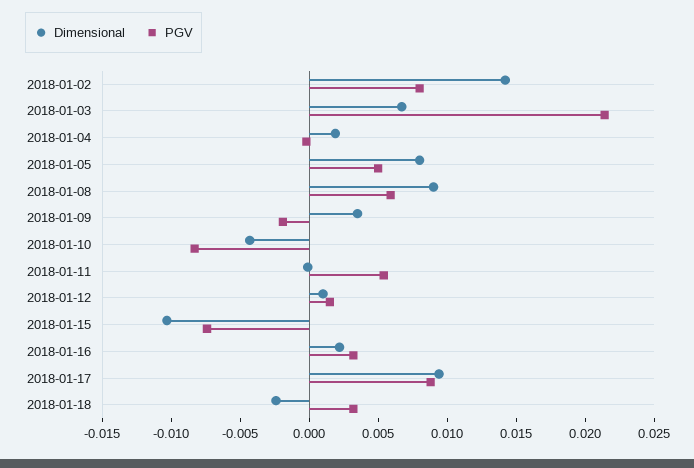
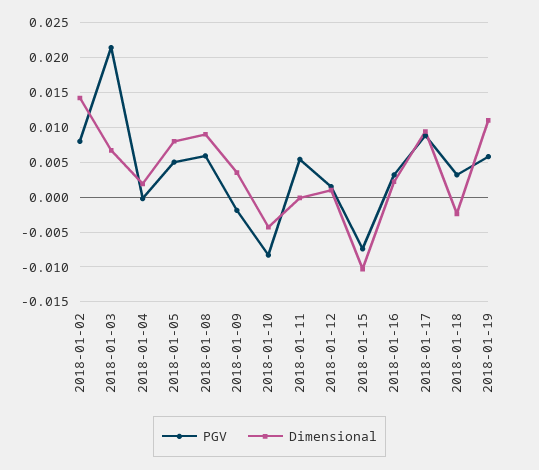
PGV, 2018-01-19: none -> 0.006
Dimensional, 2018-01-19: none -> 0.011

